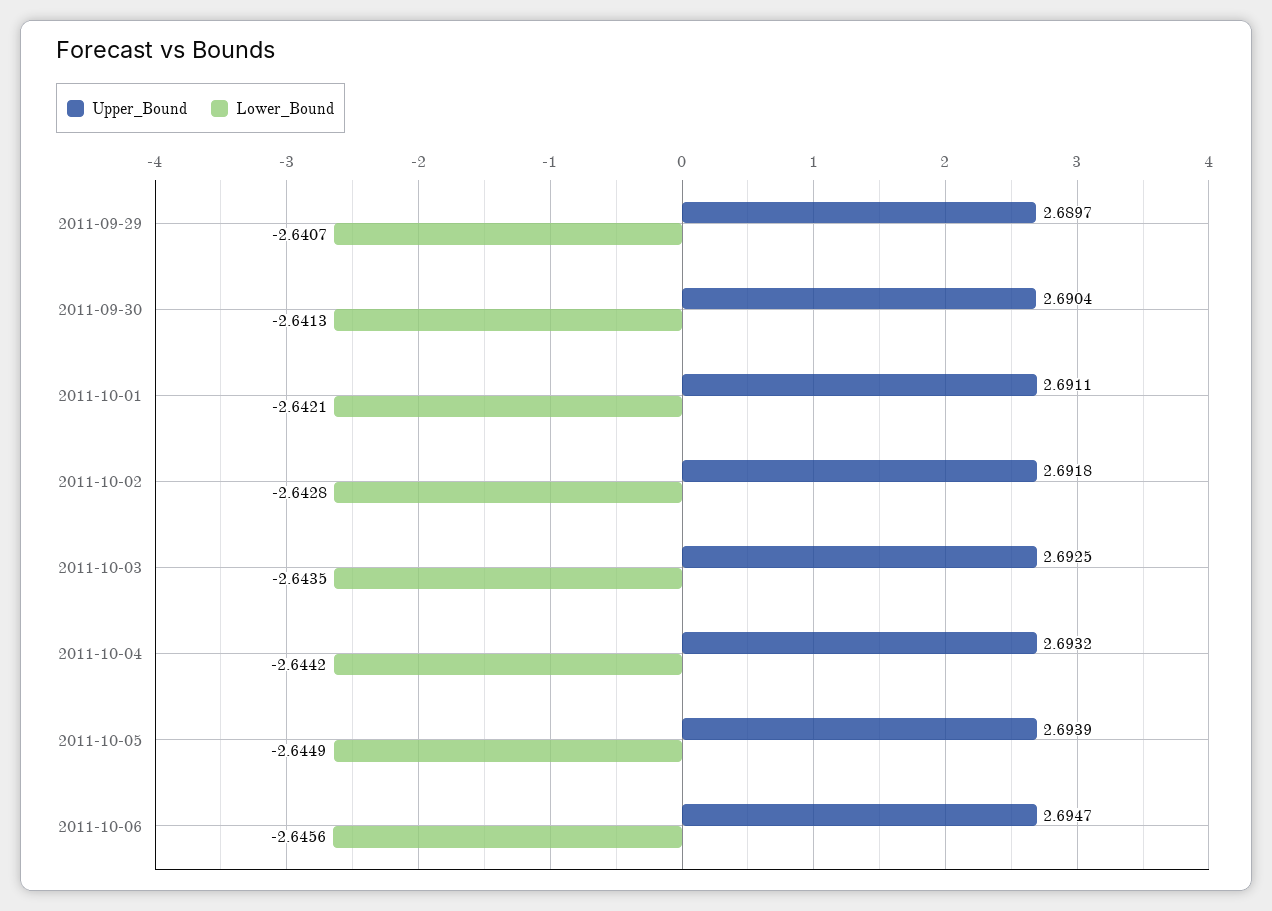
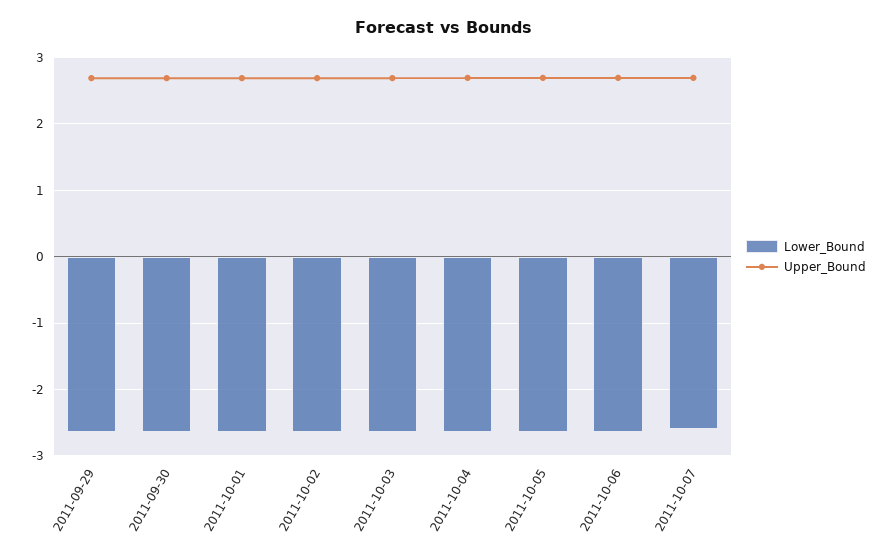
Lower_Bound, 2011-10-07: none -> -2.6
Upper_Bound, 2011-10-07: none -> 2.7

